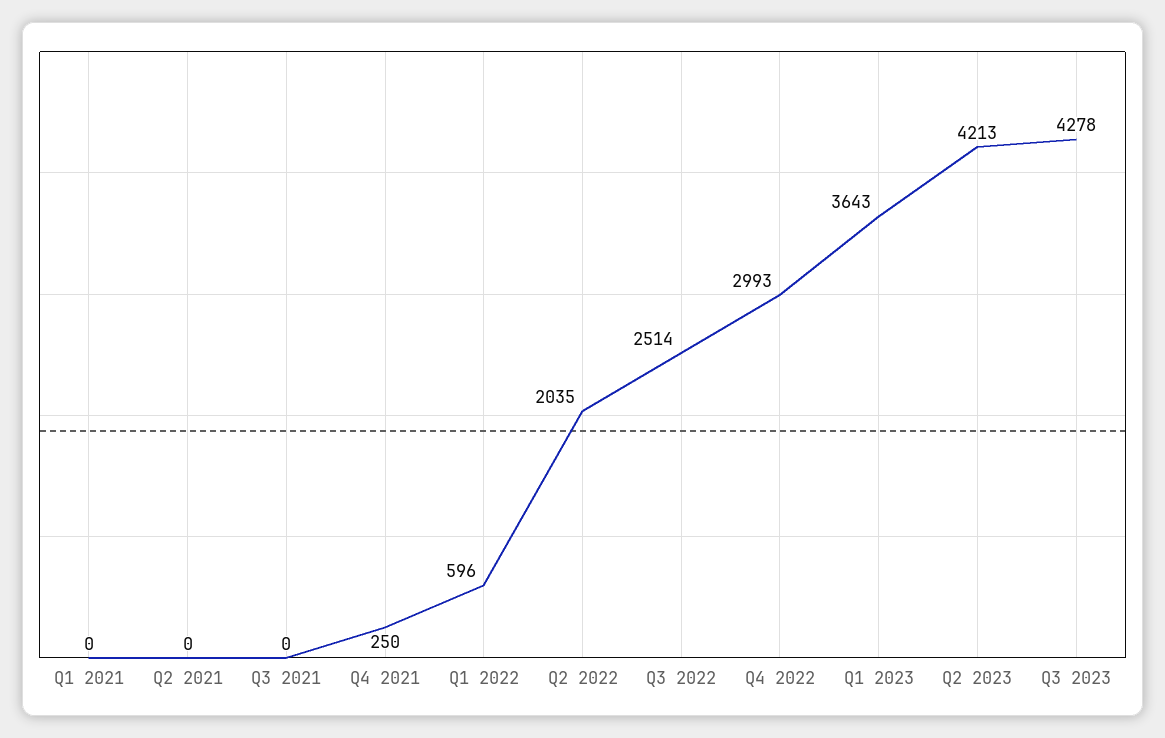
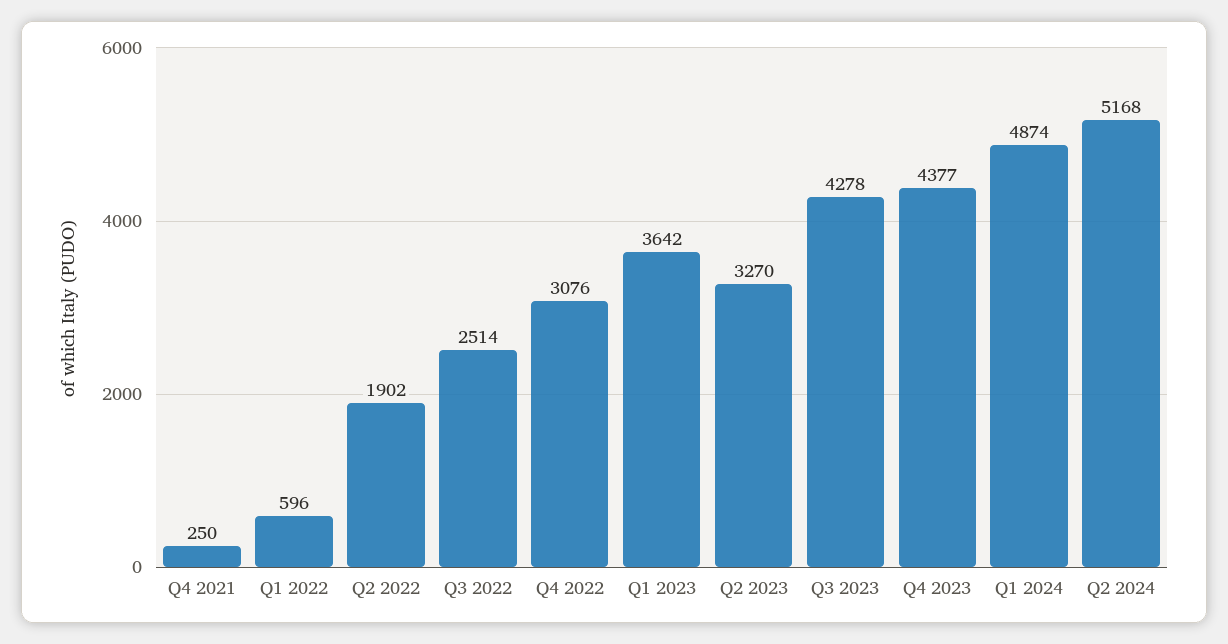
Q1 2021: 0 -> none
Q2 2021: 0 -> none
Q3 2021: 0 -> none
Q2 2022: 2035 -> 1902
Q4 2022: 2993 -> 3076
Q1 2023: 3643 -> 3642
Q2 2023: 4213 -> 3270
Q4 2023: none -> 4377
Q1 2024: none -> 4874
Q2 2024: none -> 5168

